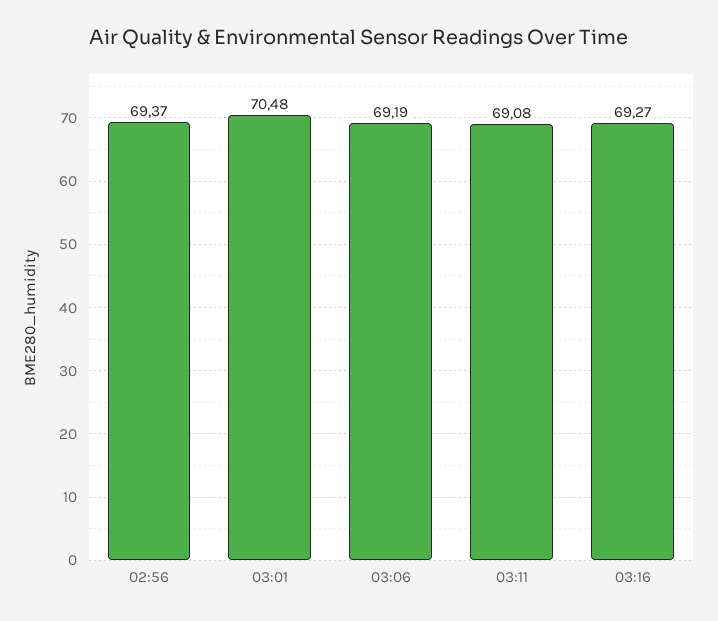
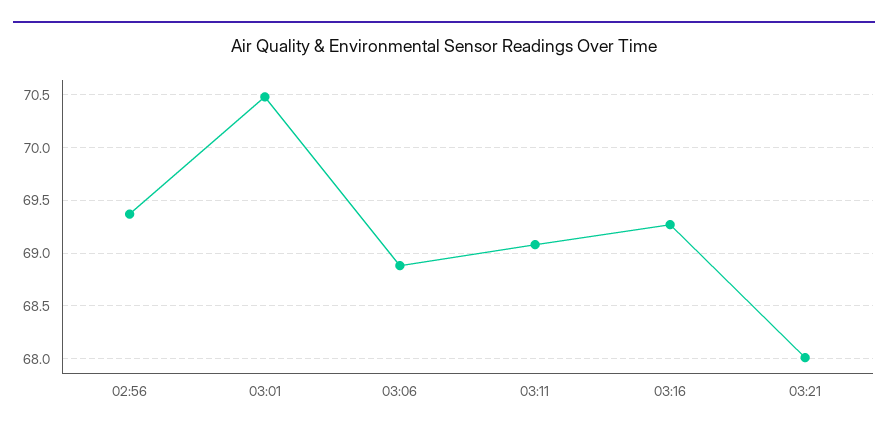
03:06: 69.19 -> 68.9
03:21: none -> 68

